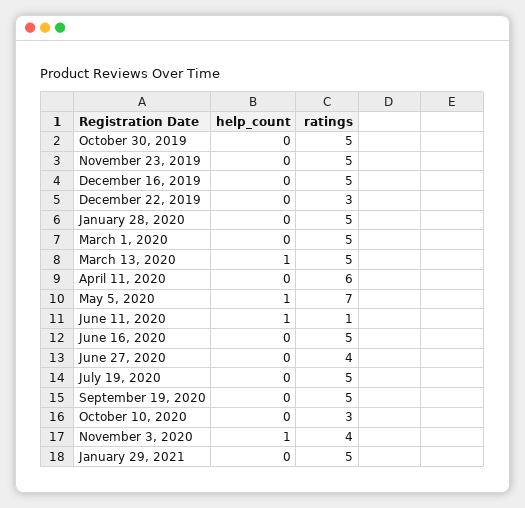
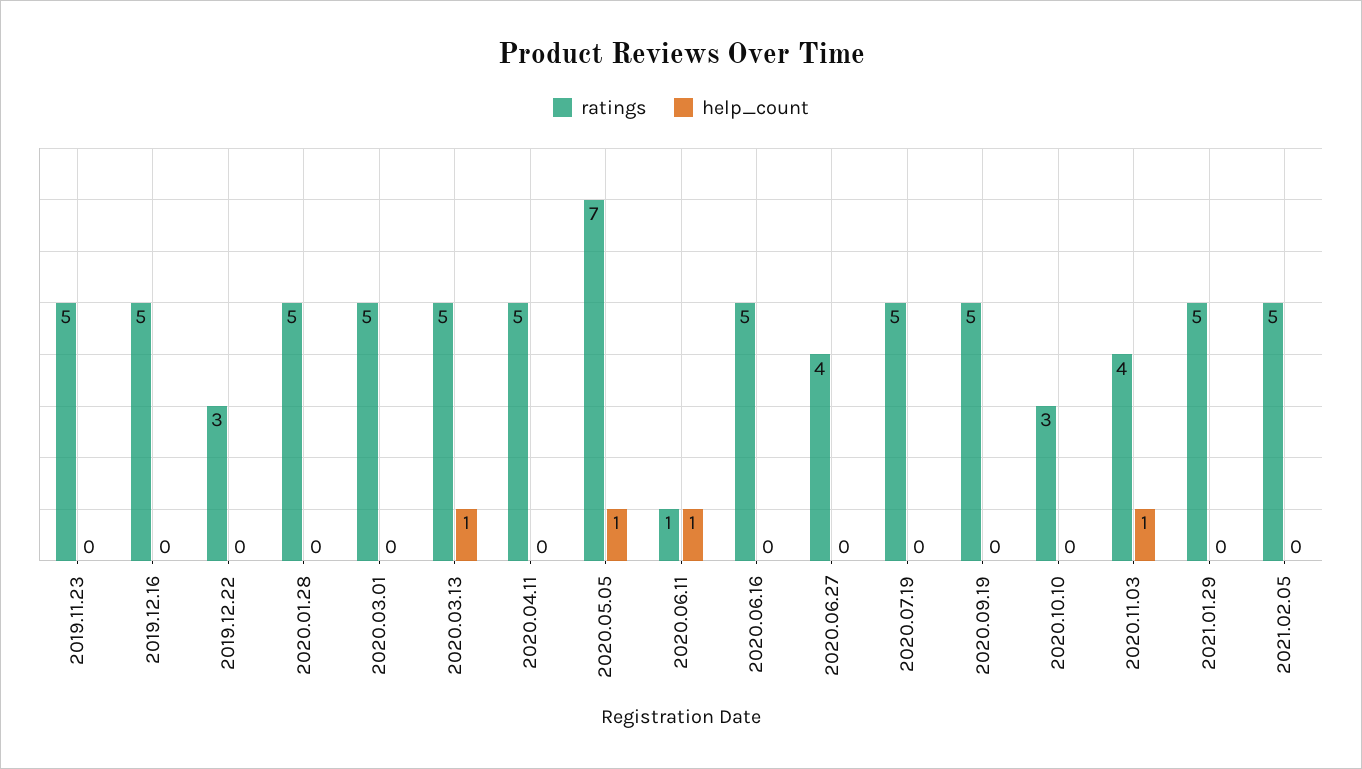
help_count, October 30, 2019: 0 -> none
ratings, October 30, 2019: 5 -> none
ratings, April 11, 2020: 6 -> 5
ratings, 2021.02.05: none -> 5
help_count, 2021.02.05: none -> 0

